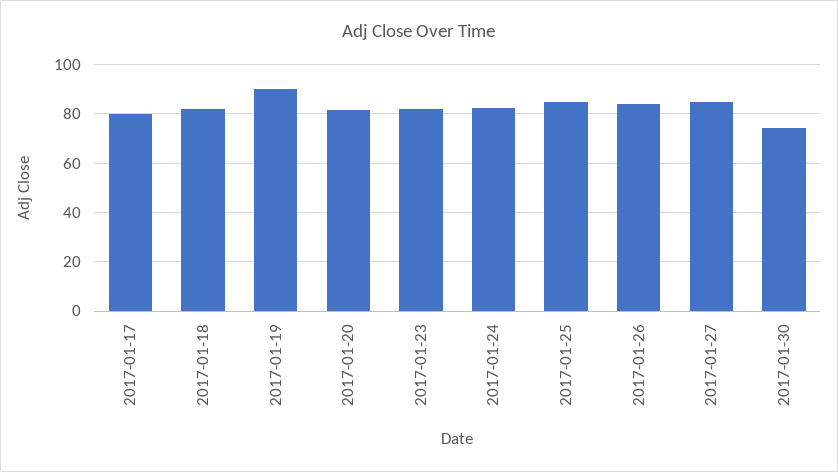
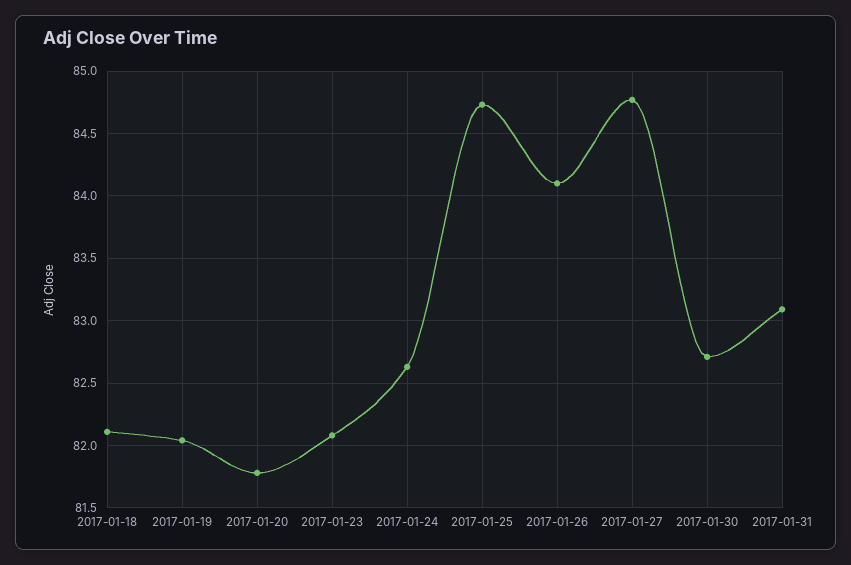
2017-01-17: 80 -> none
2017-01-19: 90 -> 82.05
2017-01-30: 75 -> 82.7
2017-01-31: none -> 83.1

